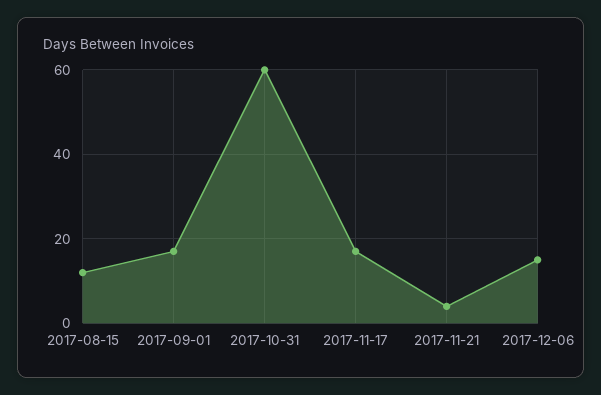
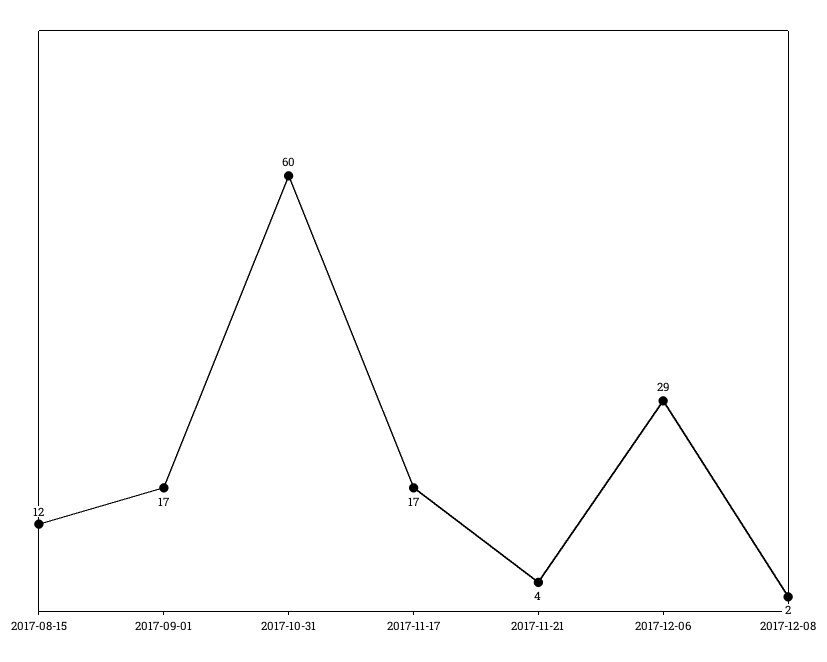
2017-12-06: 15 -> 29
2017-12-08: none -> 2

